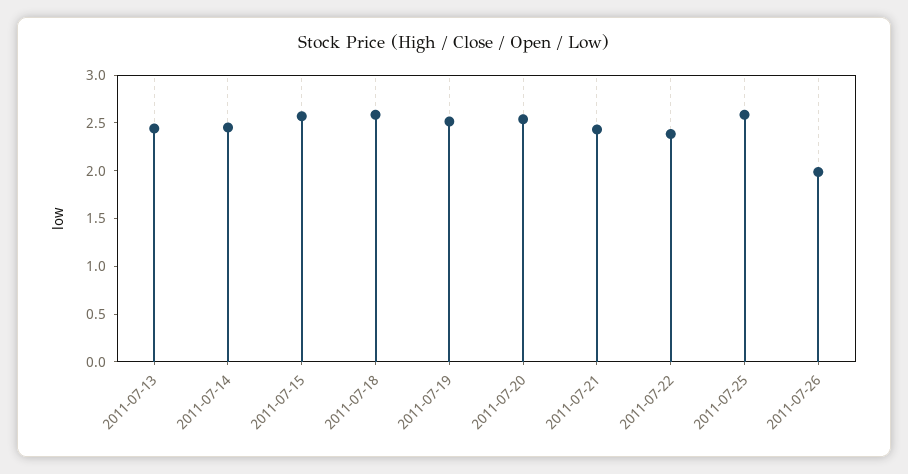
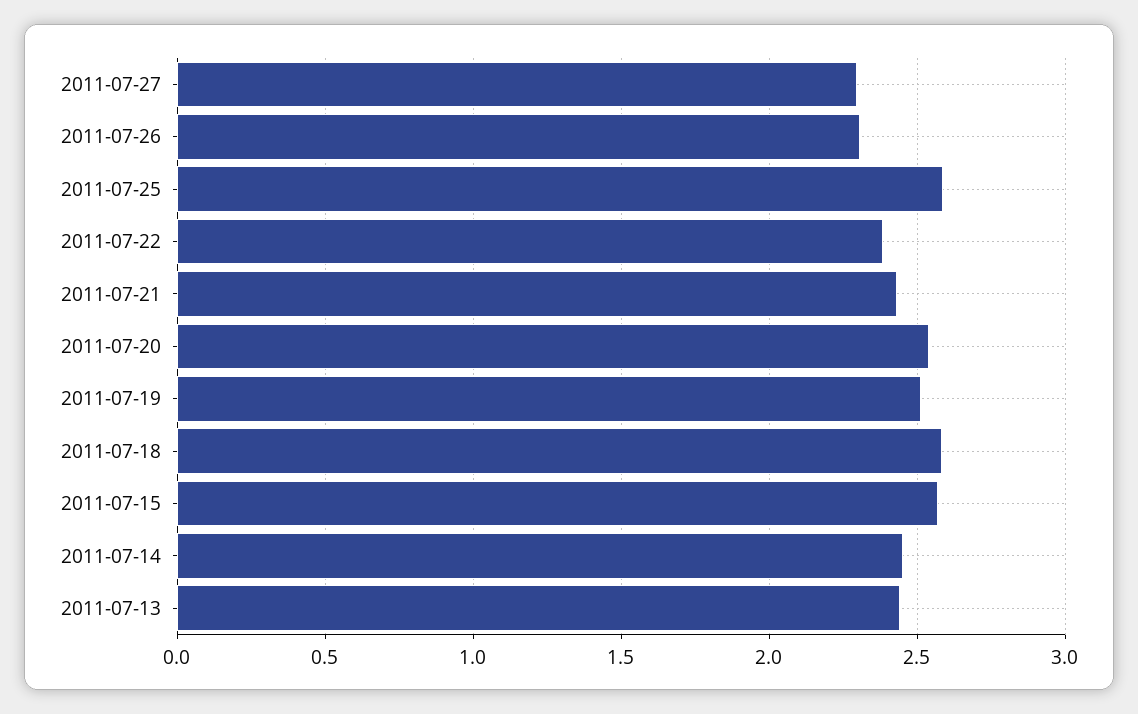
2011-07-26: 2 -> 2.3
2011-07-27: none -> 2.3

